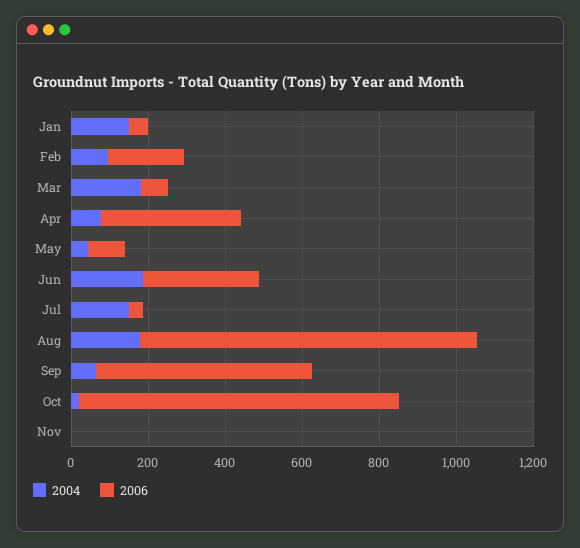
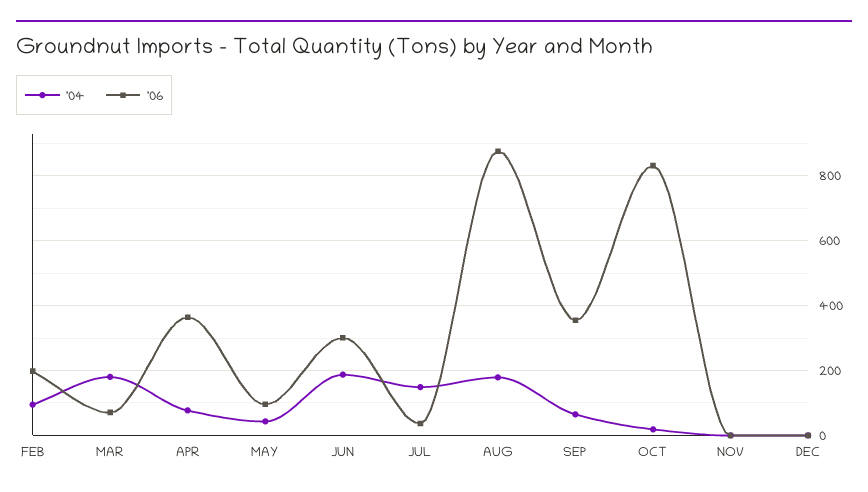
2004, Jan: 150 -> none
2006, Jan: 50 -> none
2006, Sep: 550 -> 360
2004, DEC: none -> 0
2006, DEC: none -> 0

